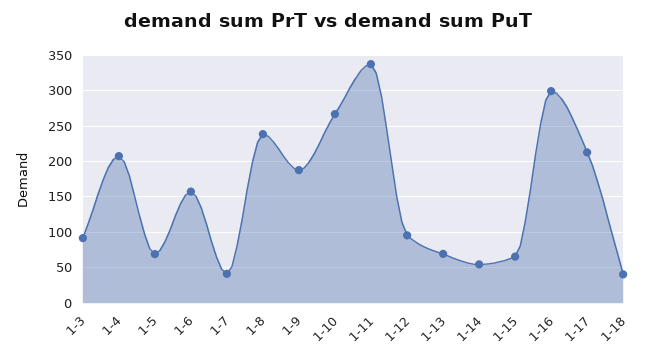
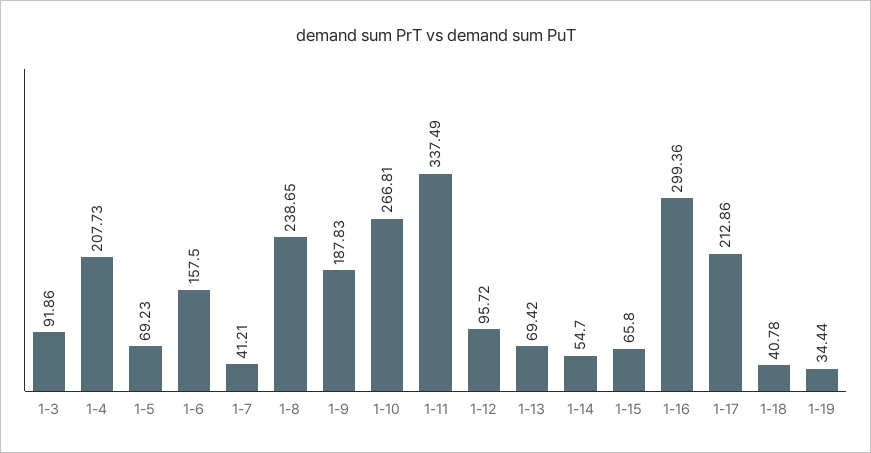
1-19: none -> 34.44

